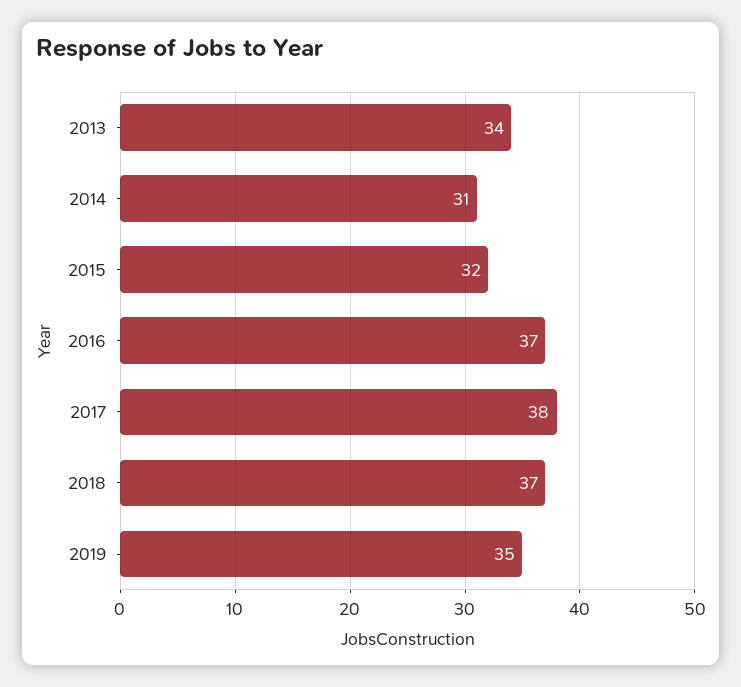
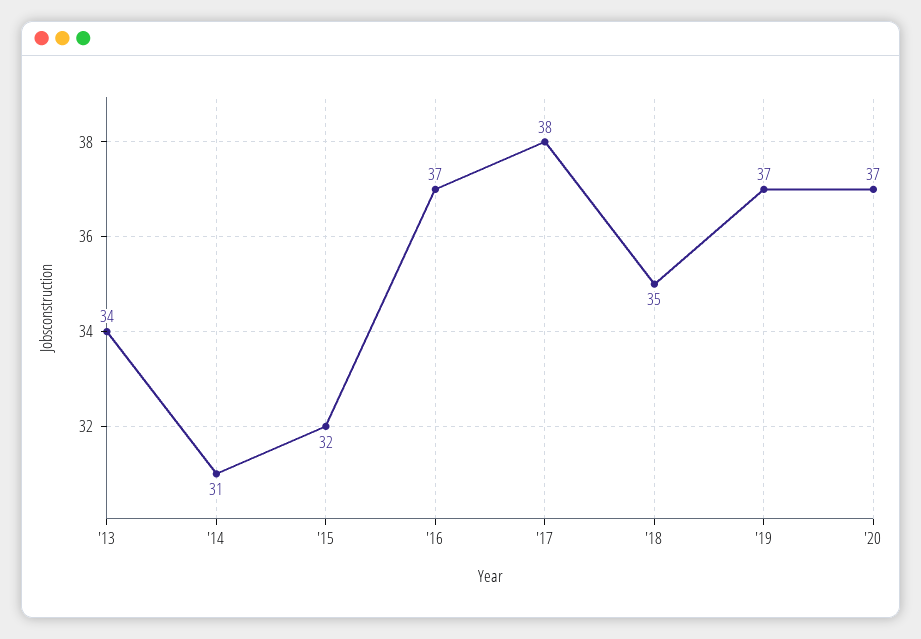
2018: 37 -> 35
2019: 35 -> 37
'20: none -> 37

